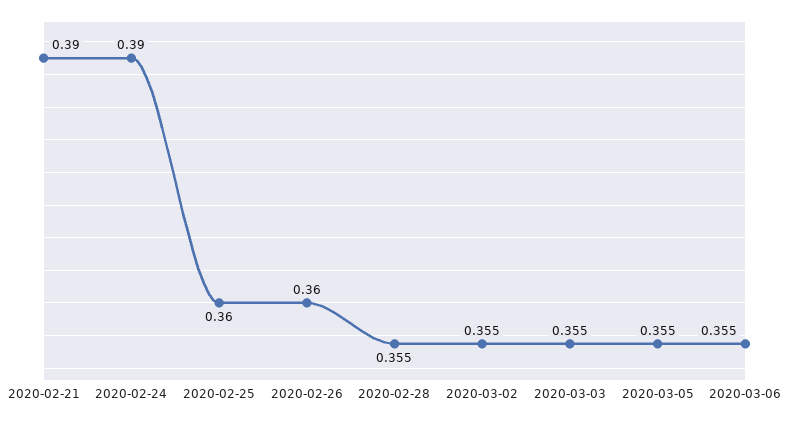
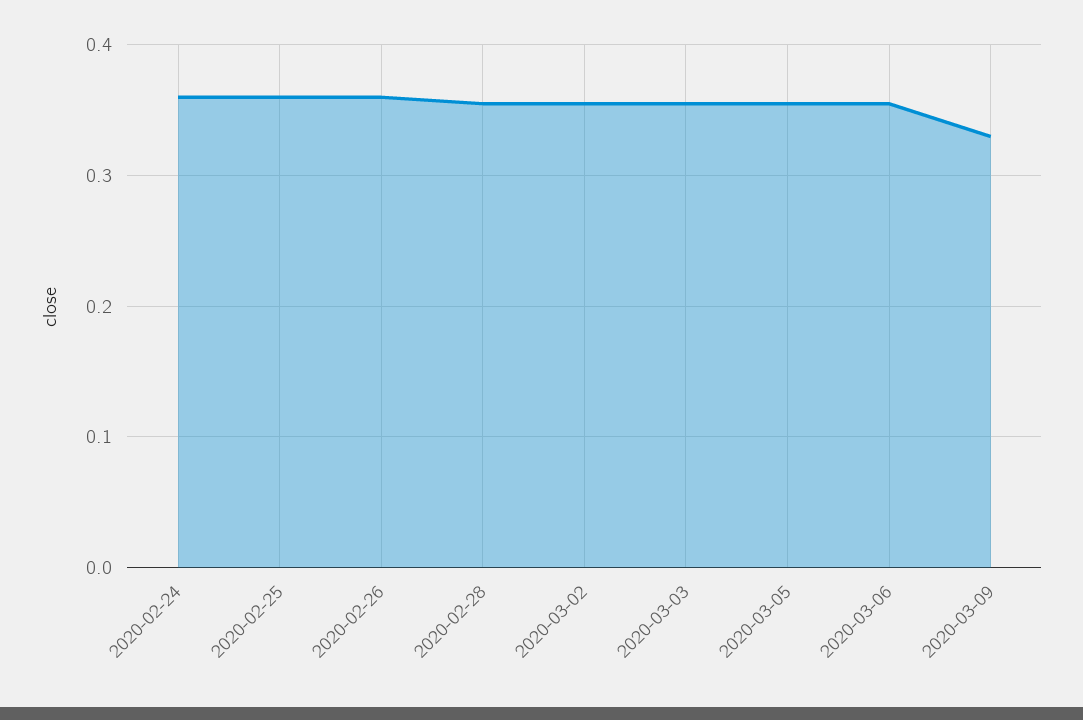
2020-02-21: 0.39 -> none
2020-02-24: 0.39 -> 0.36
2020-03-09: none -> 0.33

